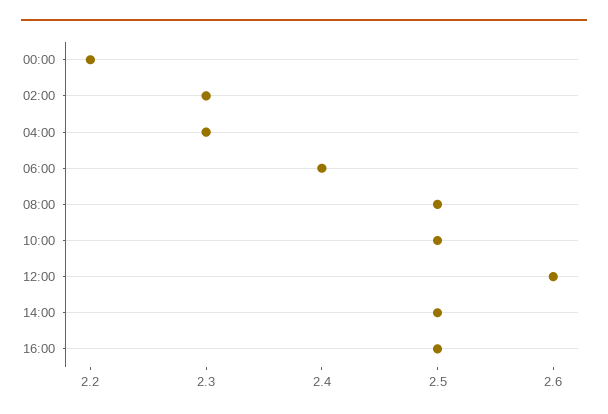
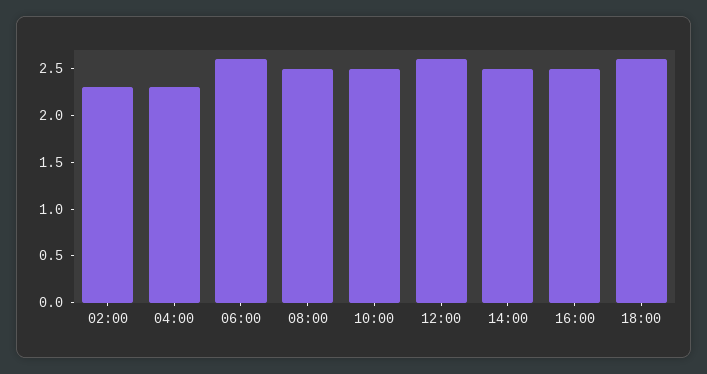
00:00: 2.2 -> none
06:00: 2.4 -> 2.6
18:00: none -> 2.6

